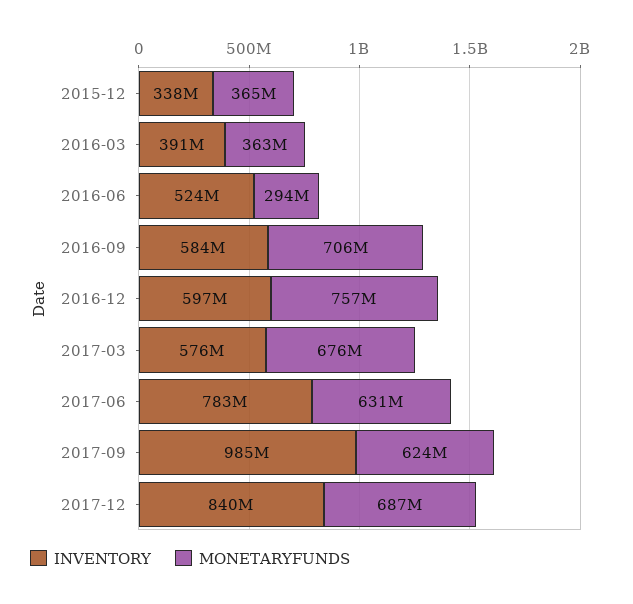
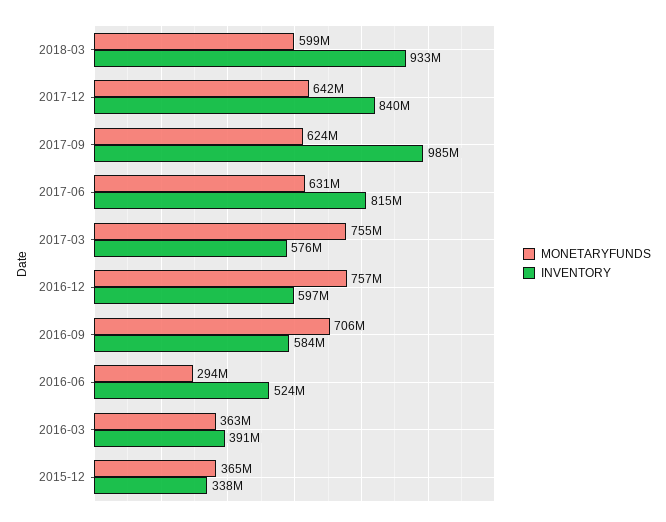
MONETARYFUNDS, 2017-03: 676000000 -> 755000000
INVENTORY, 2017-06: 783000000 -> 815000000
MONETARYFUNDS, 2017-12: 687000000 -> 642000000
MONETARYFUNDS, 2018-03: none -> 599000000
INVENTORY, 2018-03: none -> 933000000

